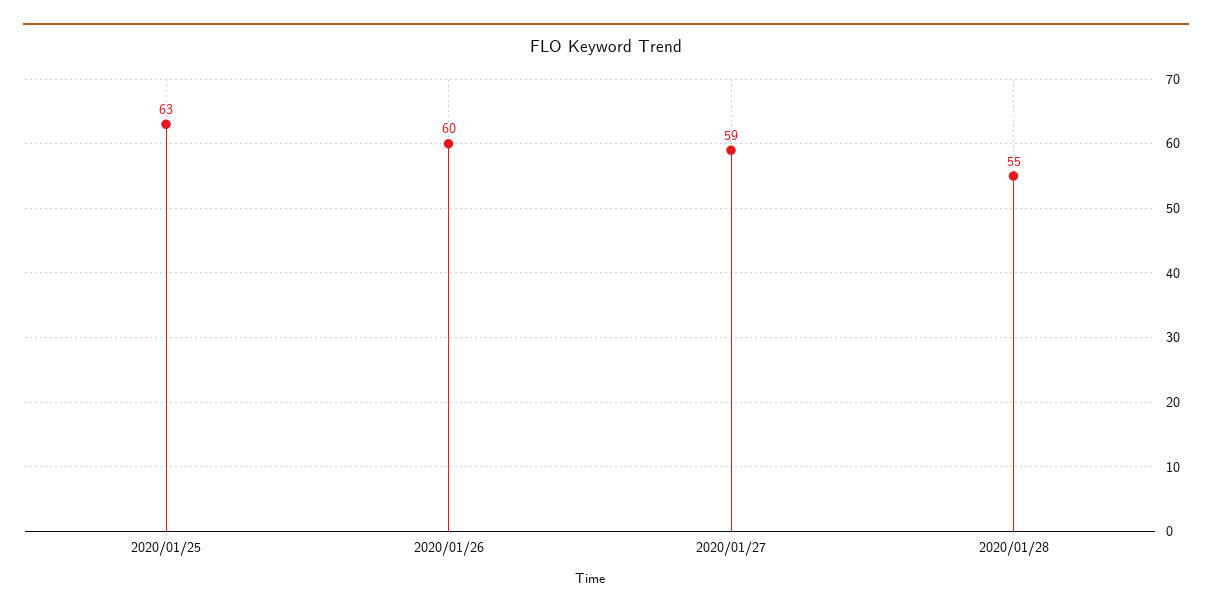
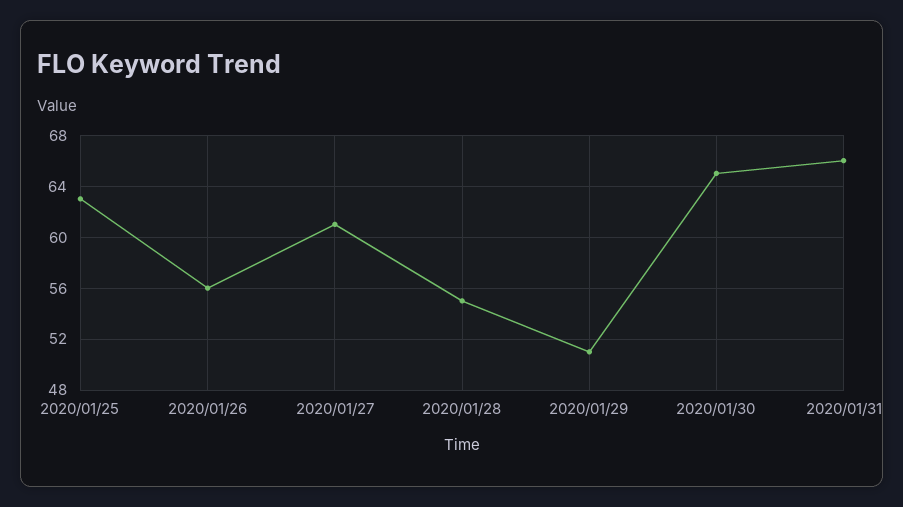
2020/01/26: 60 -> 56
2020/01/27: 59 -> 61
2020/01/29: none -> 51
2020/01/30: none -> 65
2020/01/31: none -> 66

